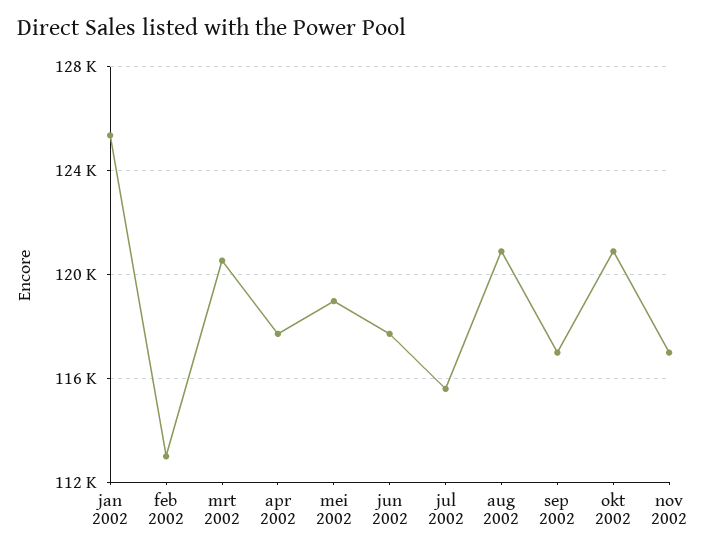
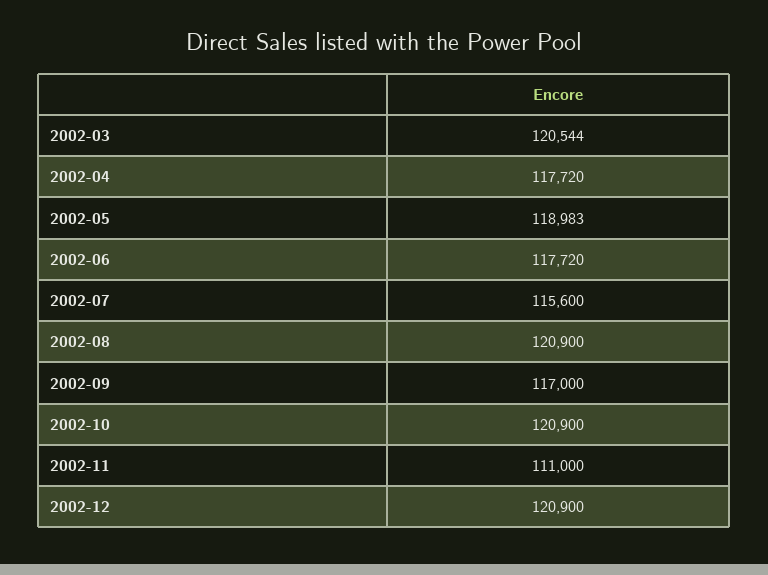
jan 2002: 125500 -> none
feb 2002: 113000 -> none
nov 2002: 117000 -> 111000
2002-12: none -> 120900

